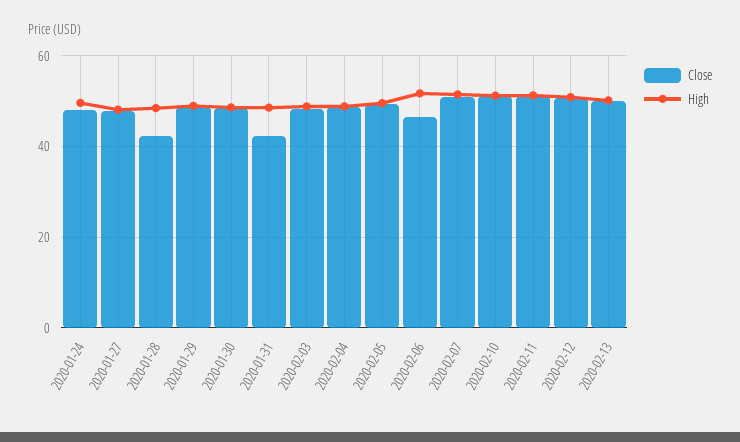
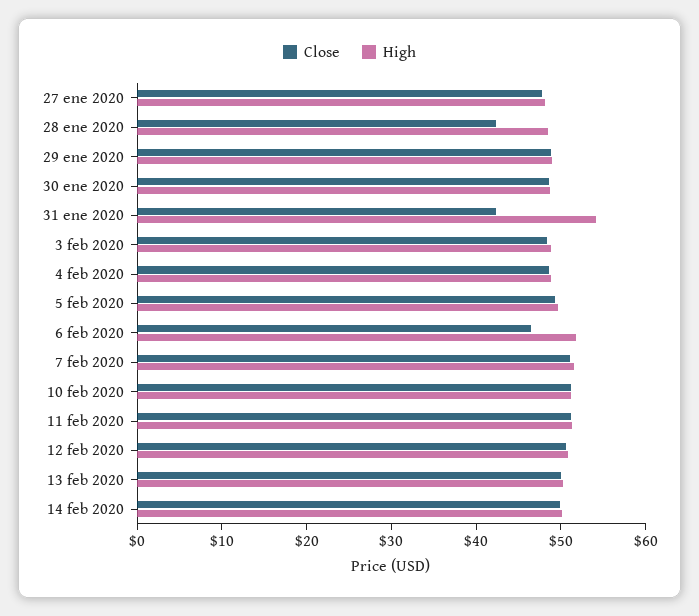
Close, 2020-01-24: 48 -> none
High, 2020-01-24: 50 -> none
High, 2020-01-31: 48 -> 54
Close, 14 feb 2020: none -> 50
High, 14 feb 2020: none -> 50

